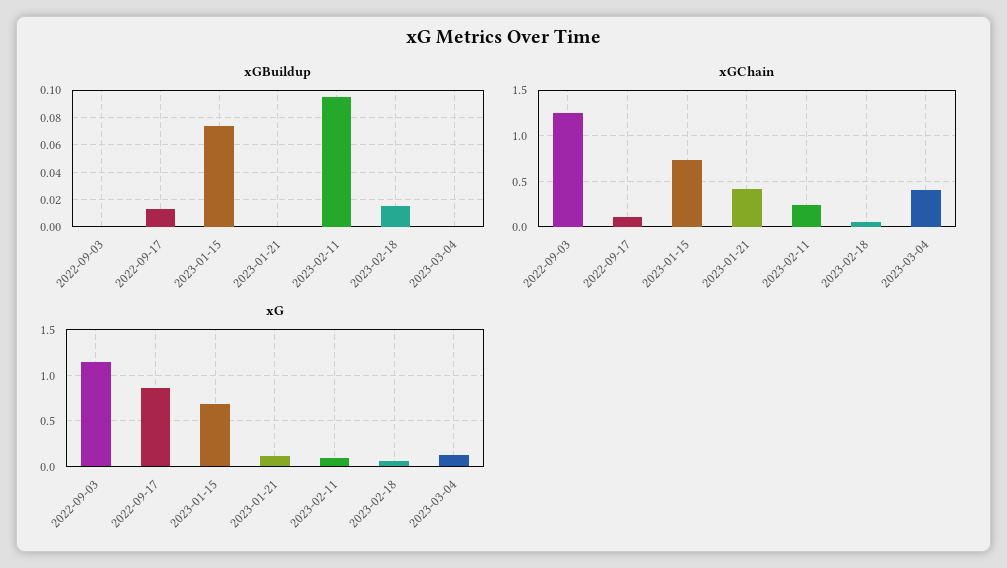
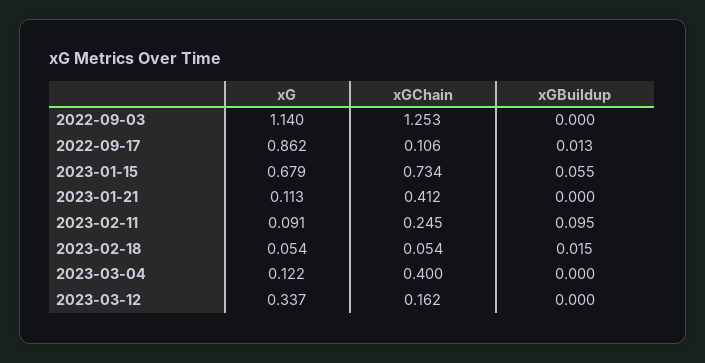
xGBuildup, 2023-01-15: 0.075 -> 0.055
xG, 2023-03-12: none -> 0.337
xGChain, 2023-03-12: none -> 0.162
xGBuildup, 2023-03-12: none -> 0

